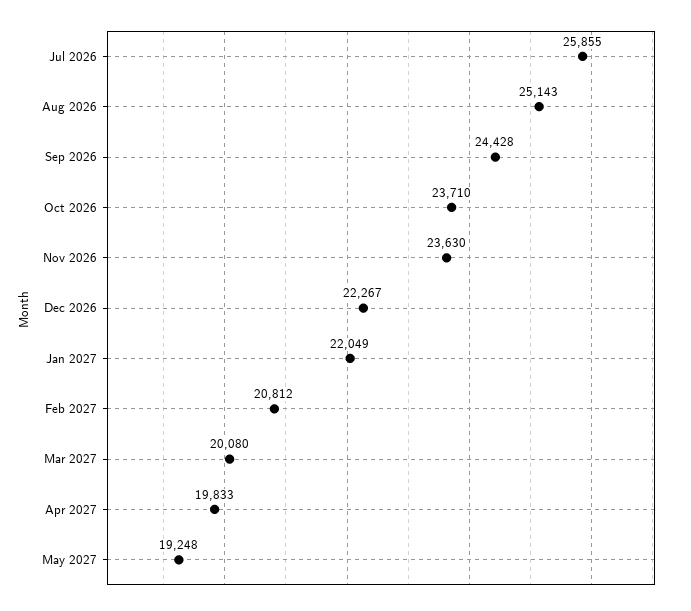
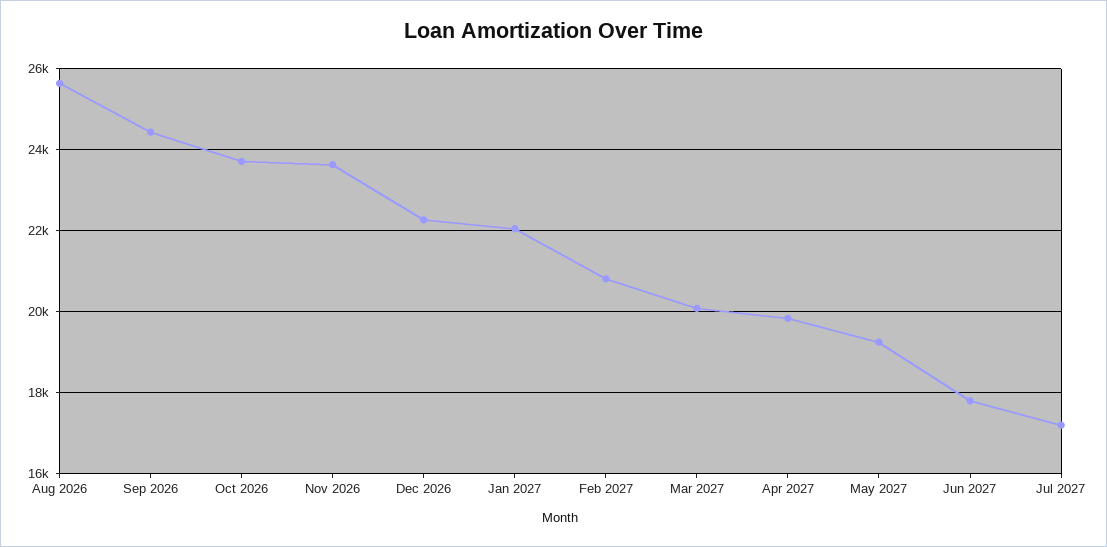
Jul 2026: 25855 -> none
Aug 2026: 25143 -> 25600
Jun 2027: none -> 17800
Jul 2027: none -> 17200

